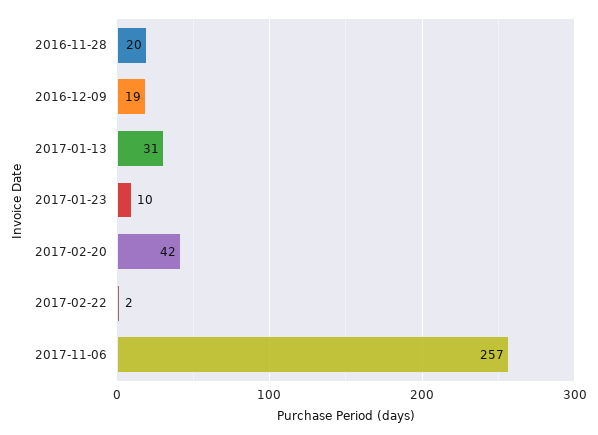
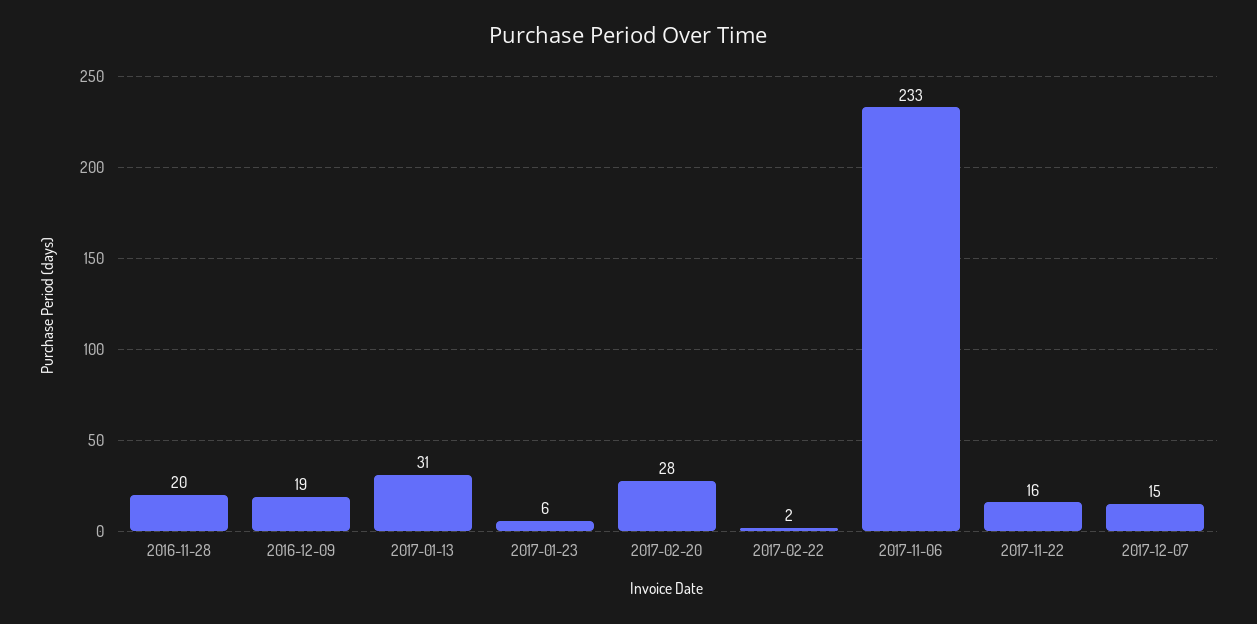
2017-01-23: 10 -> 6
2017-02-20: 42 -> 28
2017-11-06: 257 -> 233
2017-11-22: none -> 16
2017-12-07: none -> 15

